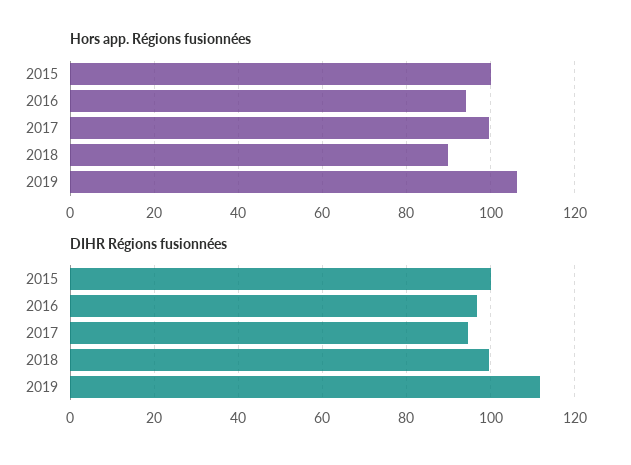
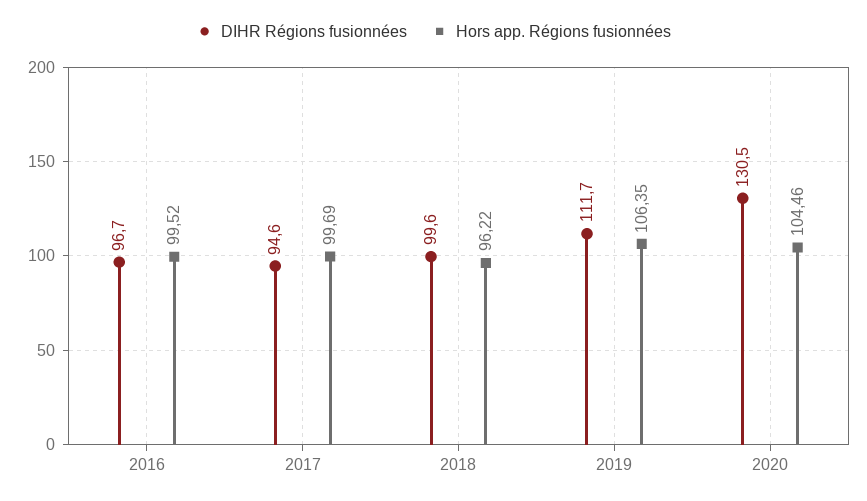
Hors app. Régions fusionnées, 2015: 100 -> none
Hors app. Régions fusionnées, 2016: 94 -> 99.52
Hors app. Régions fusionnées, 2018: 90 -> 96.22
DIHR Régions fusionnées, 2015: 100 -> none
DIHR Régions fusionnées, 2020: none -> 130.5
Hors app. Régions fusionnées, 2020: none -> 104.46

